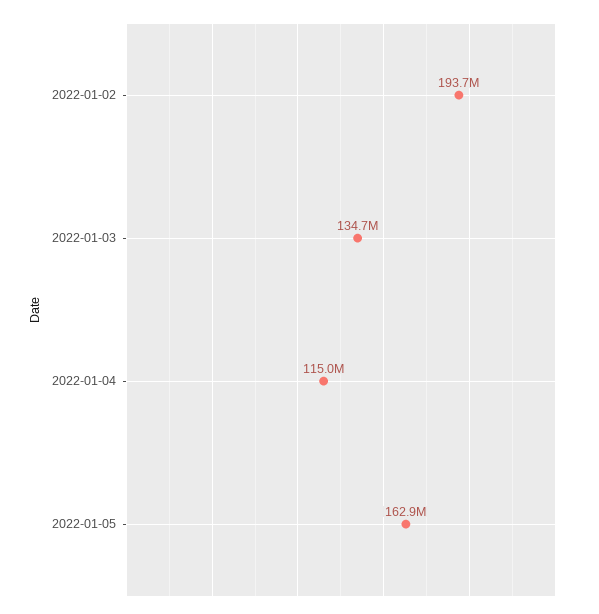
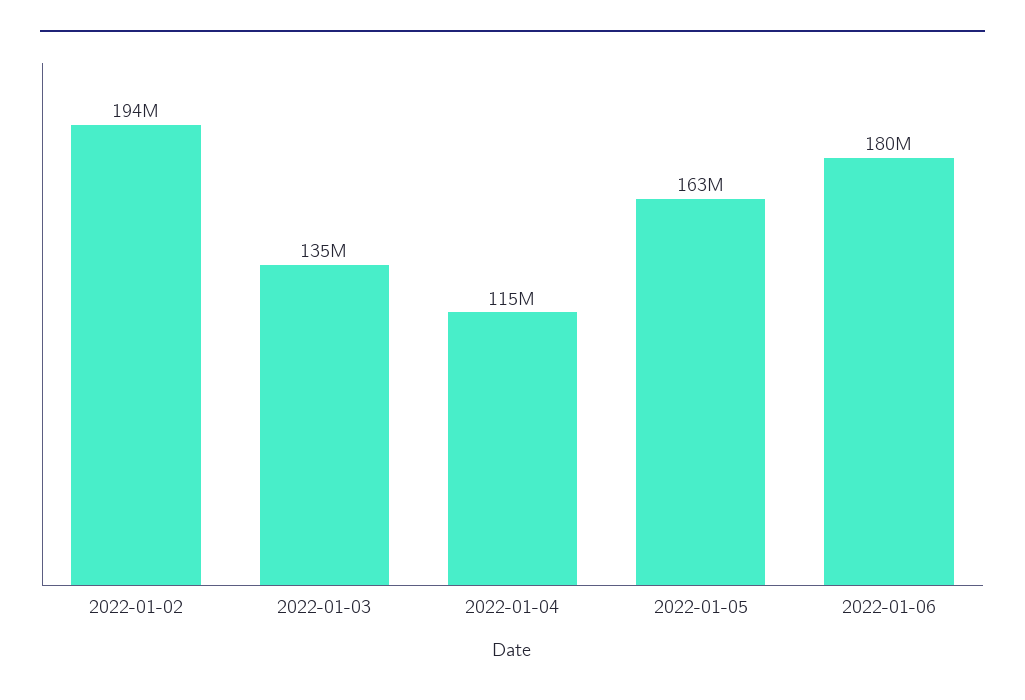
2022-01-06: none -> 180000000

